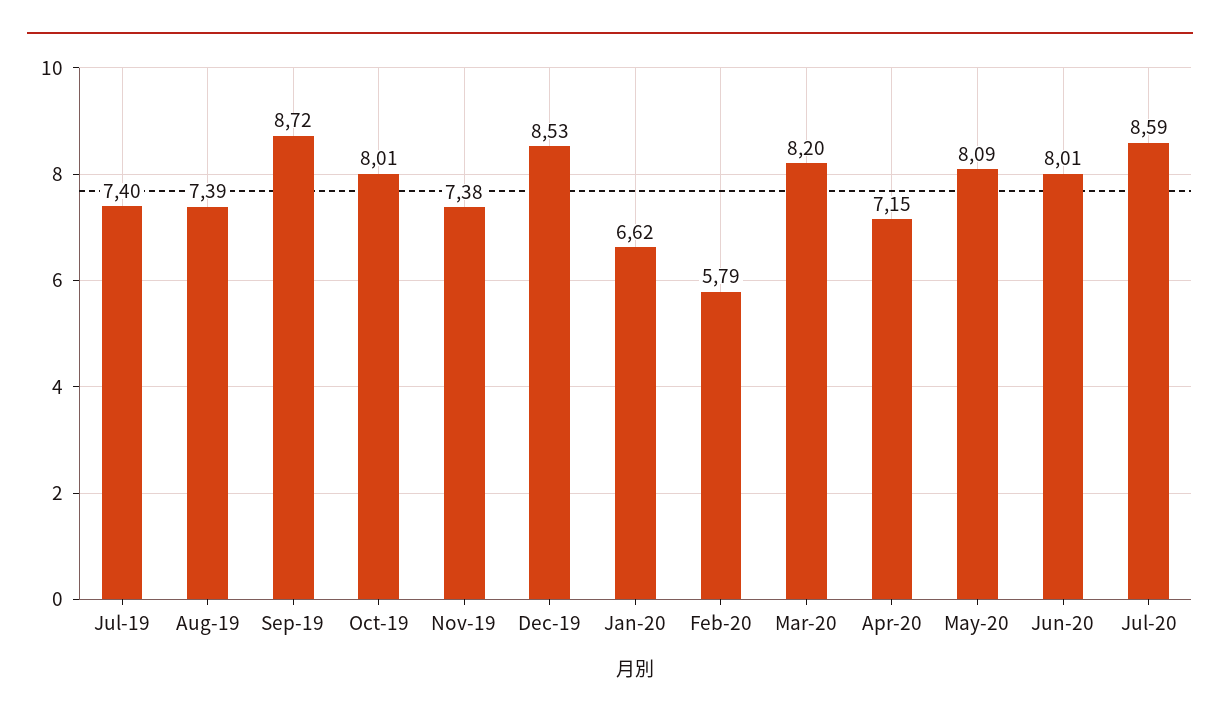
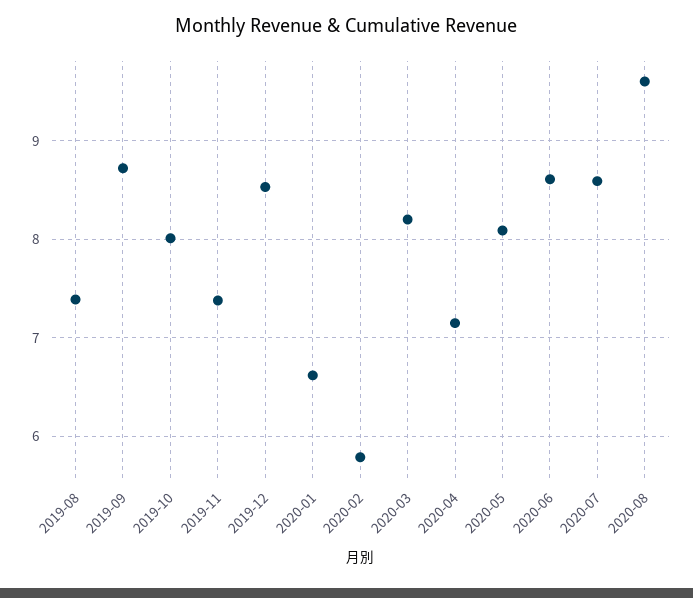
Jul-19: 7.4 -> none
Jun-20: 8.01 -> 8.6
2020-08: none -> 9.6

